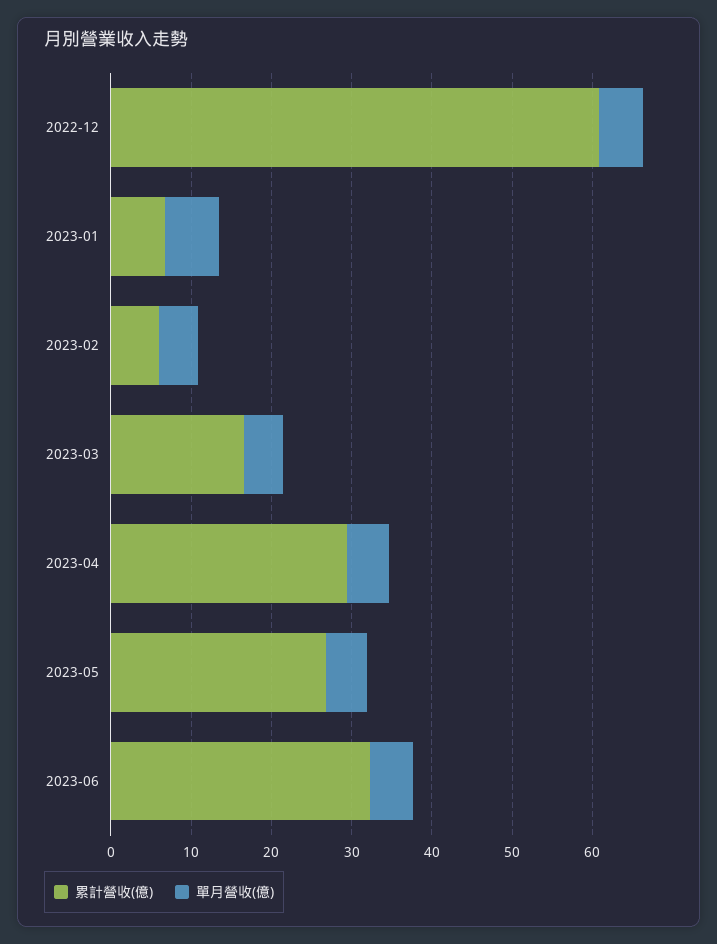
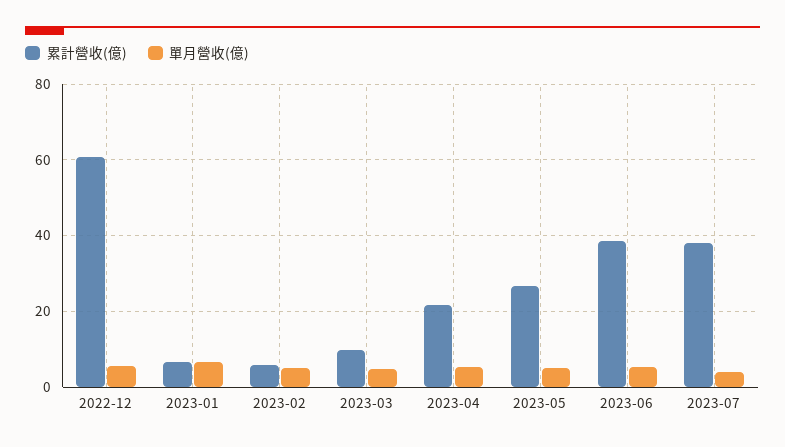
累計營收(億), 2023-03: 16 -> 10
累計營收(億), 2023-04: 30 -> 22
累計營收(億), 2023-06: 32 -> 38
累計營收(億), 2023-07: none -> 38
單月營收(億), 2023-07: none -> 4

